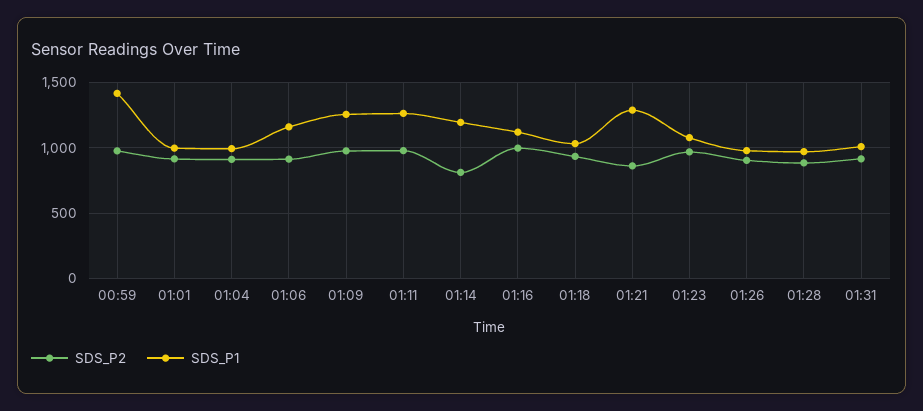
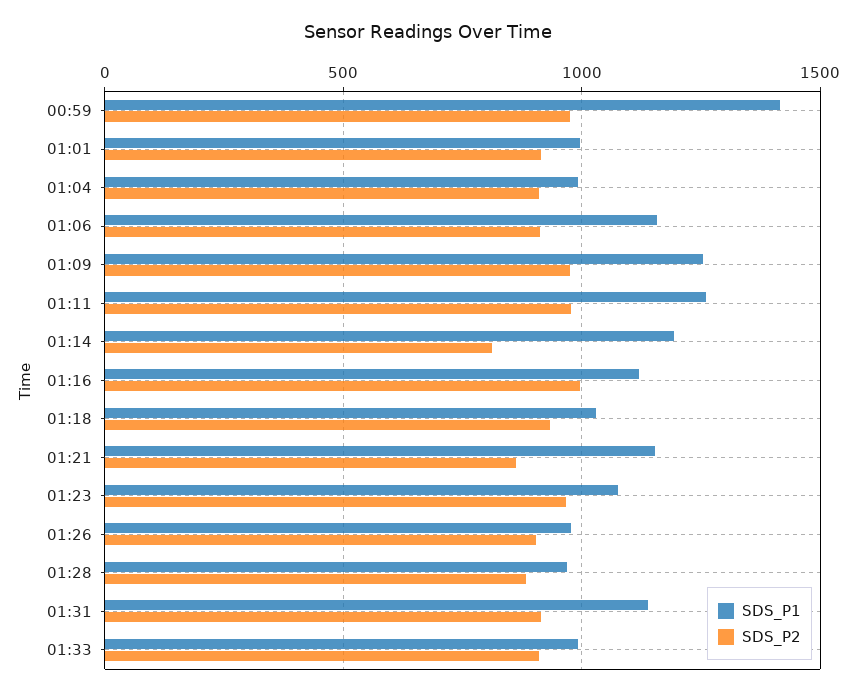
SDS_P1, 01:21: 1300 -> 1150
SDS_P1, 01:31: 1000 -> 1150
SDS_P1, 01:33: none -> 1000
SDS_P2, 01:33: none -> 900

